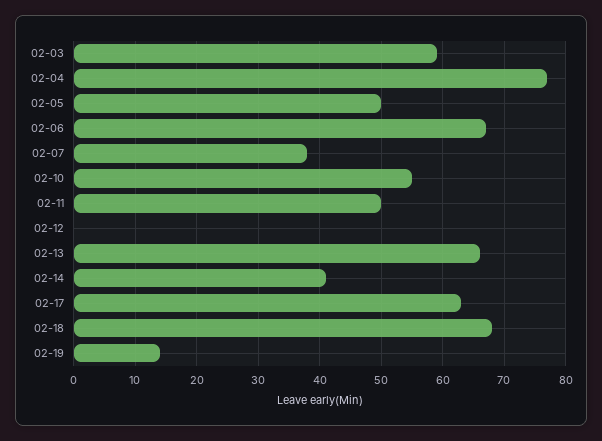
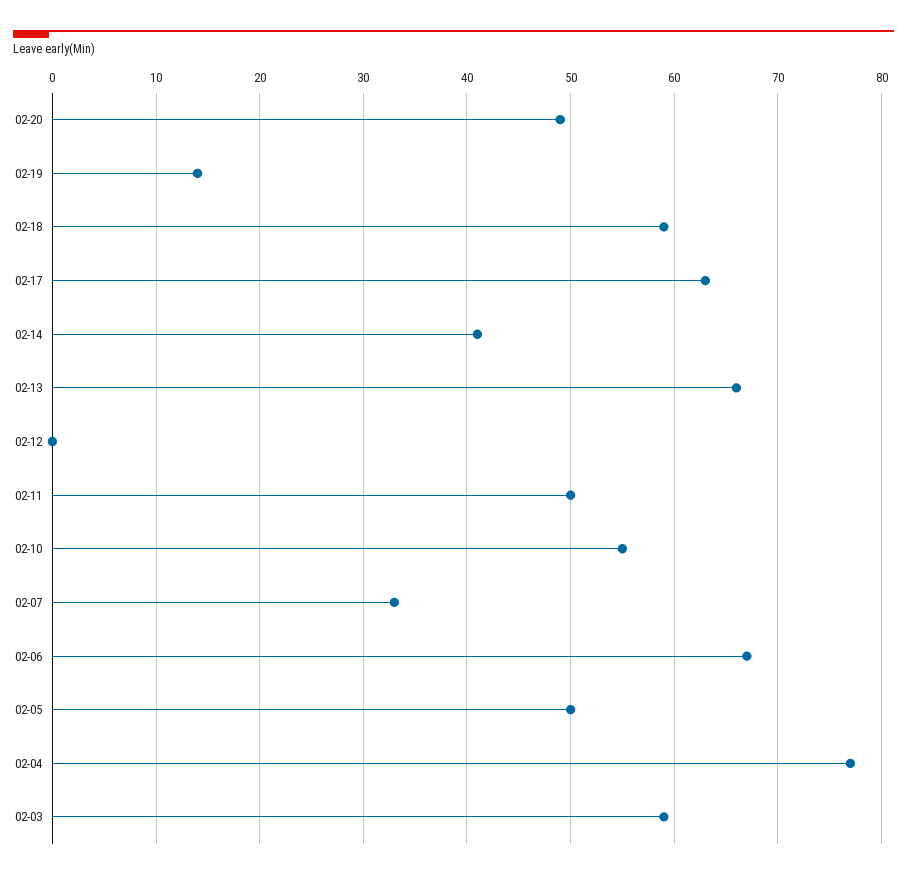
02-07: 38 -> 33
02-18: 68 -> 59
02-20: none -> 49

